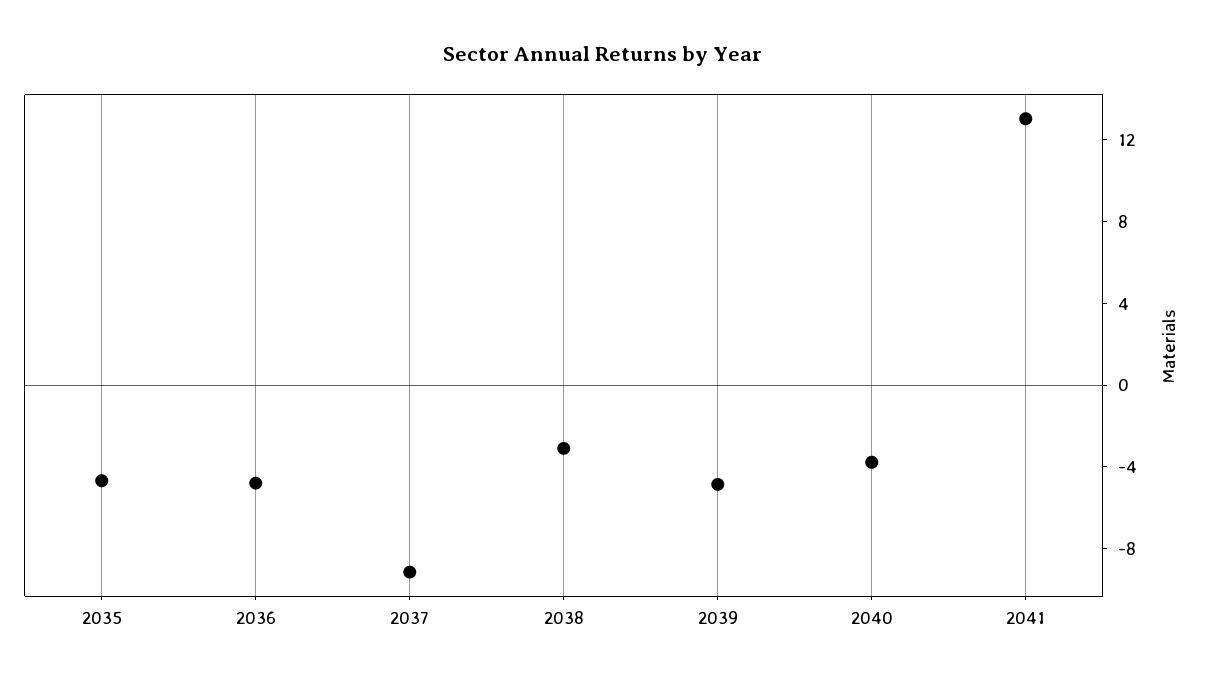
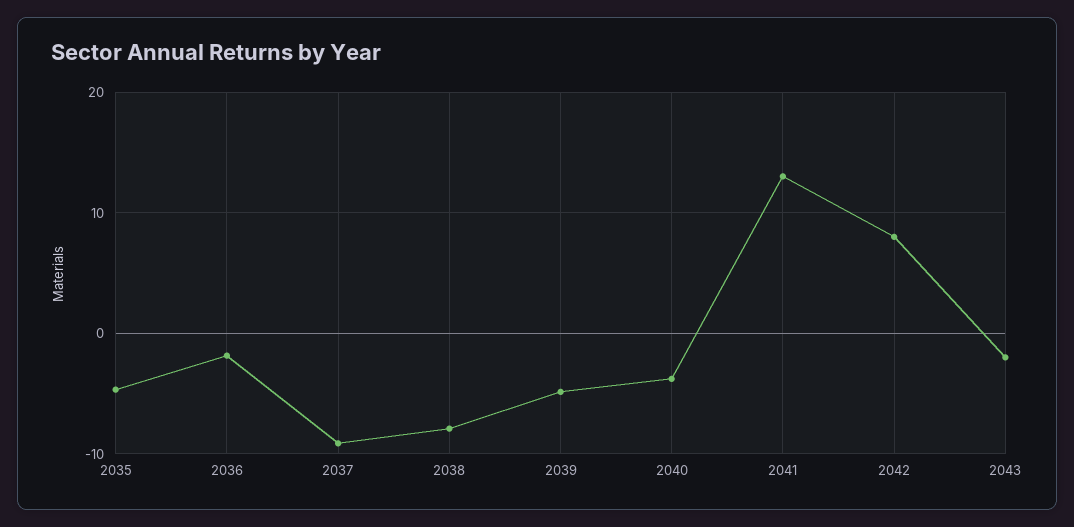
2036: -5 -> -2
2038: -3 -> -8
2042: none -> 8
2043: none -> -2

